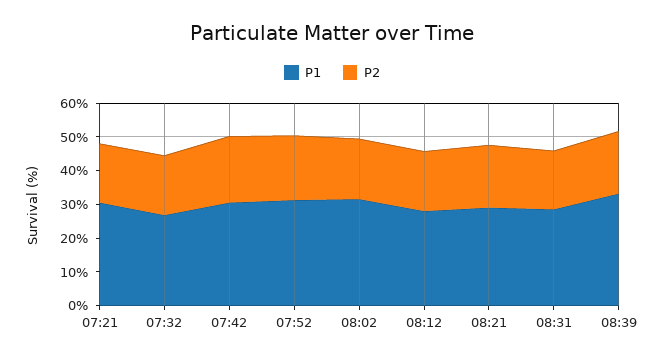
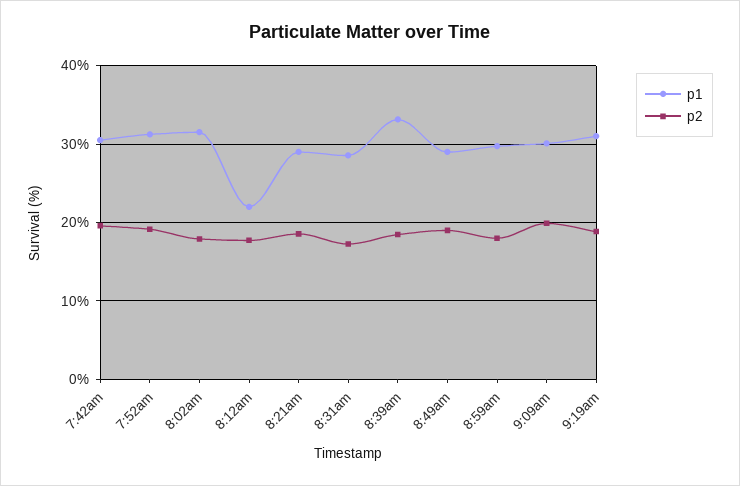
P1, 07:21: 30 -> none
P2, 07:21: 17.5 -> none
P1, 07:32: 27.5 -> none
P2, 07:32: 17.5 -> none
P1, 08:12: 27.5 -> 22
P1, 8:49am: none -> 29
P2, 8:49am: none -> 19
P1, 8:59am: none -> 30
P2, 8:59am: none -> 18
P1, 9:09am: none -> 30
P2, 9:09am: none -> 20
P1, 9:19am: none -> 31
P2, 9:19am: none -> 19

